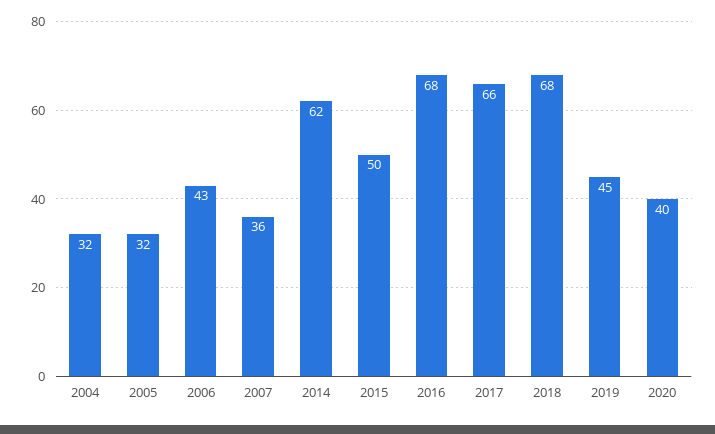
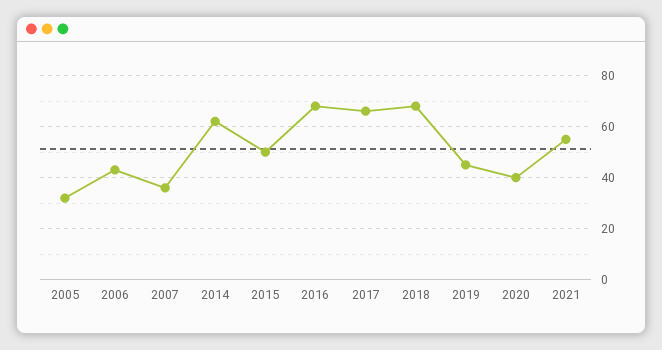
2004: 32 -> none
2021: none -> 55

